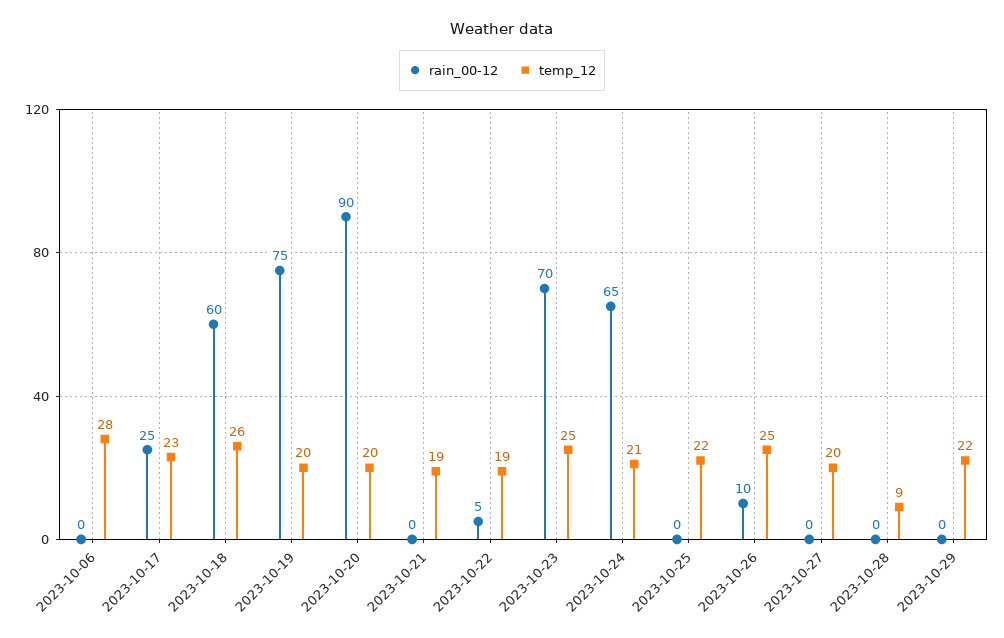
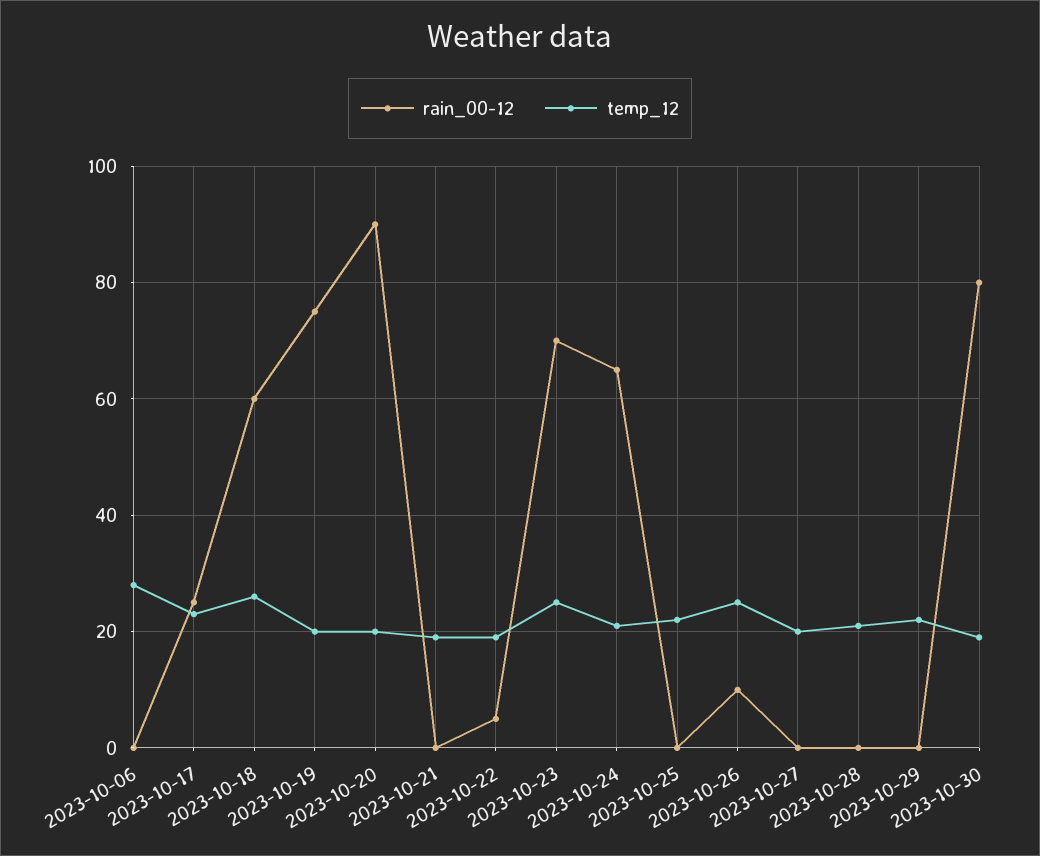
temp_12, 2023-10-28: 9 -> 20
rain_00-12, 2023-10-30: none -> 80
temp_12, 2023-10-30: none -> 20

